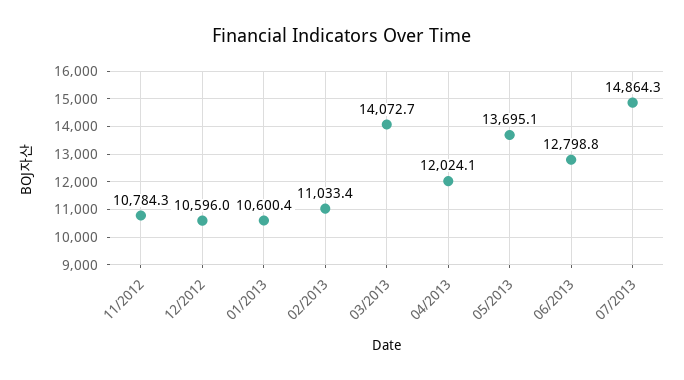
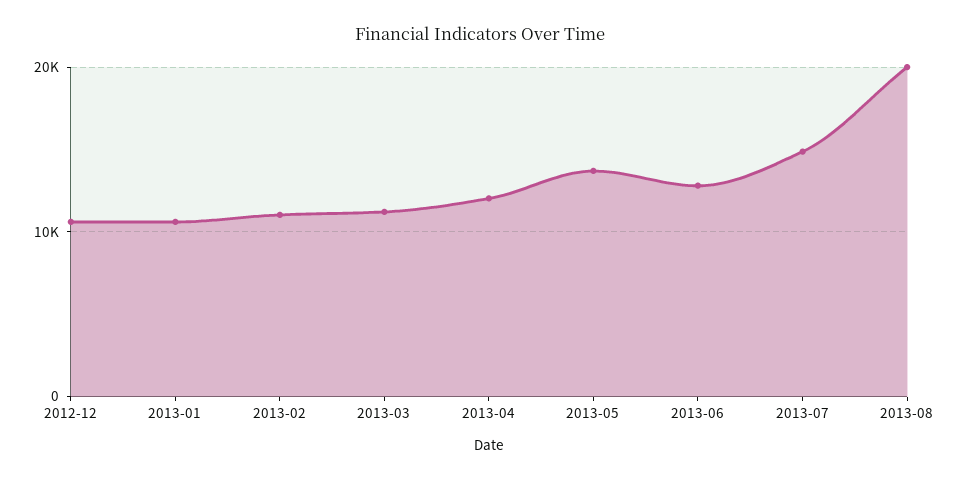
11/2012: 10784.3 -> none
03/2013: 14072.7 -> 11000
2013-08: none -> 20000

